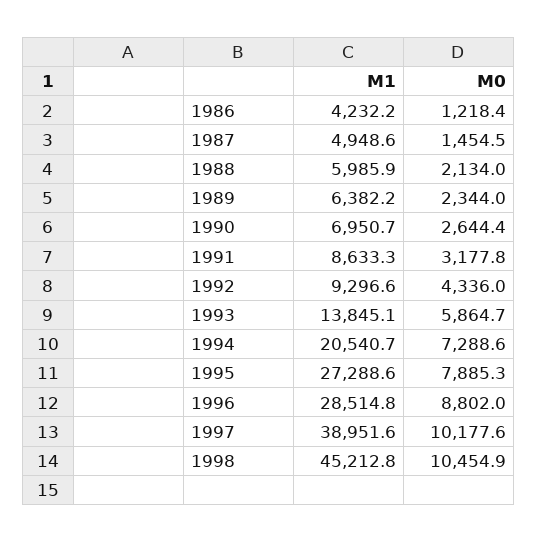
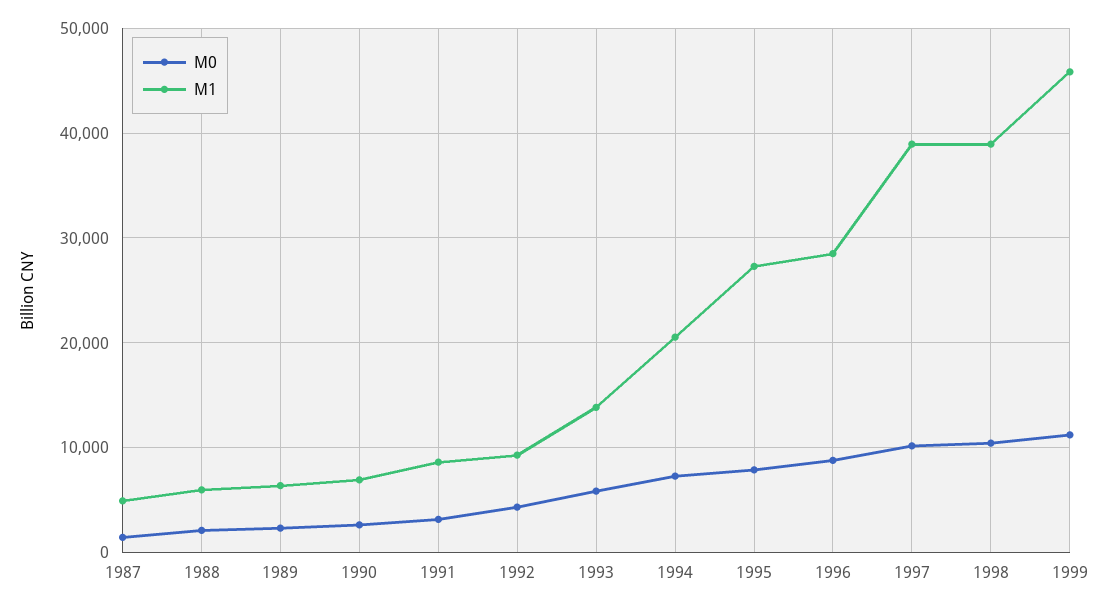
M1, 1986: 4232.2 -> none
M0, 1986: 1218.4 -> none
M1, 1998: 45212.8 -> 39000
M0, 1999: none -> 11000
M1, 1999: none -> 46000

